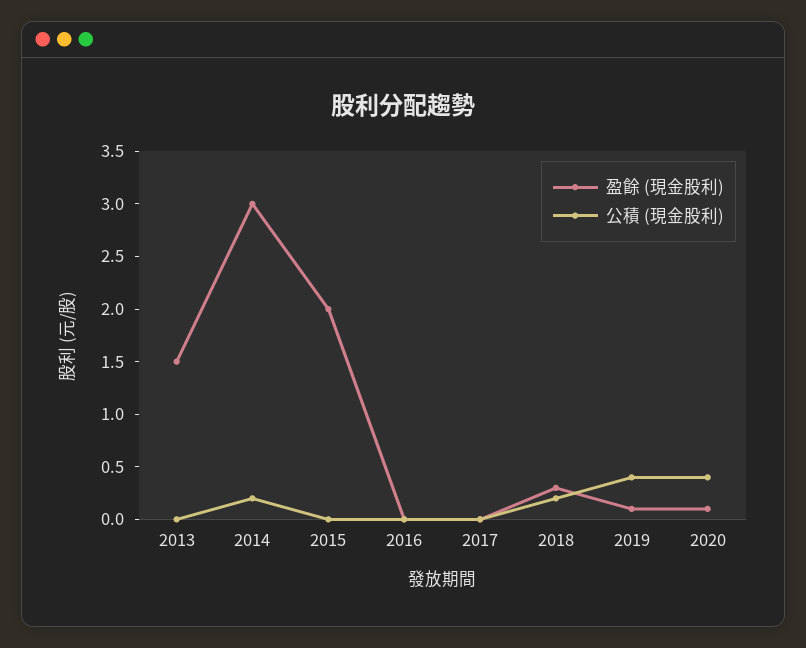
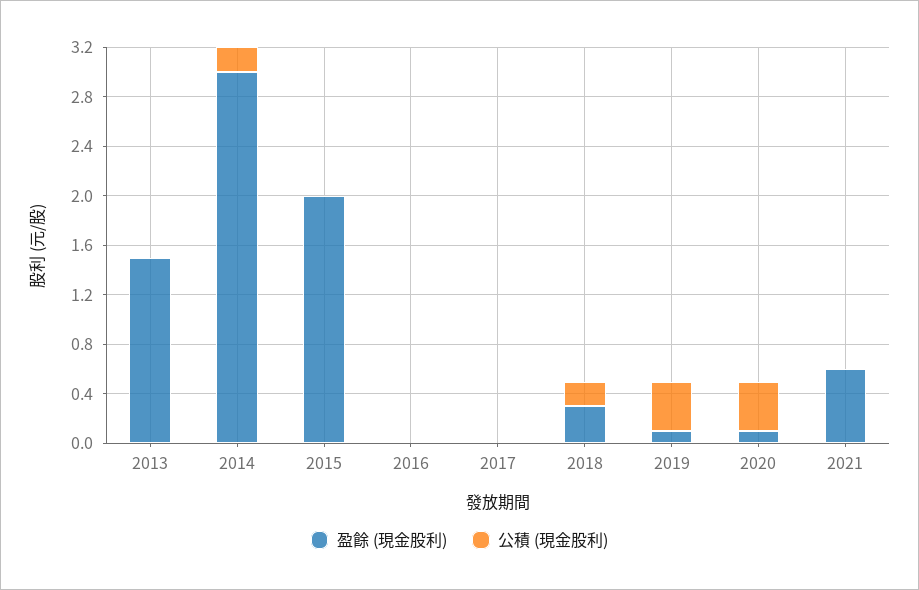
盈餘 (現金股利), 2021: none -> 0.6
公積 (現金股利), 2021: none -> 0

